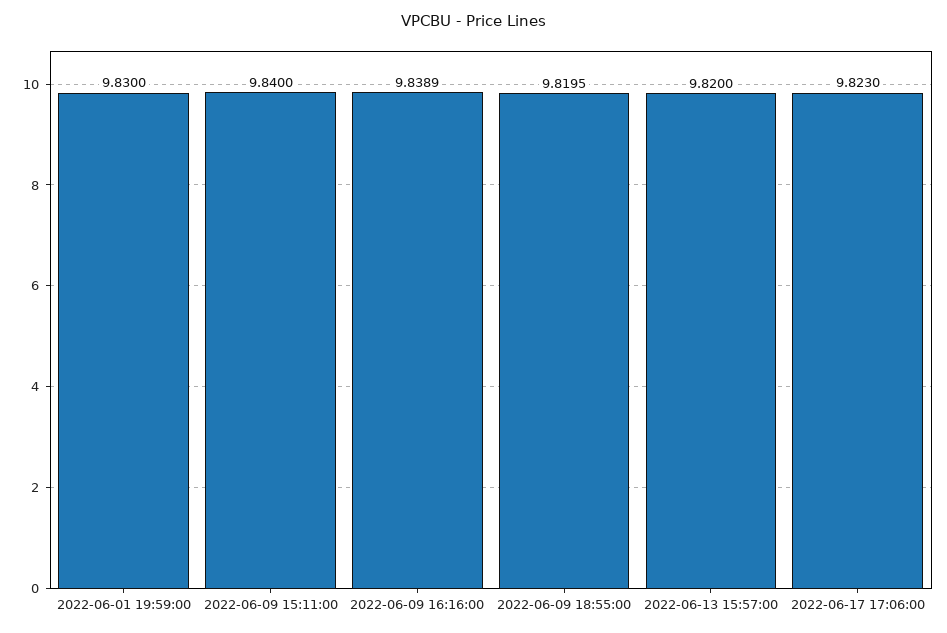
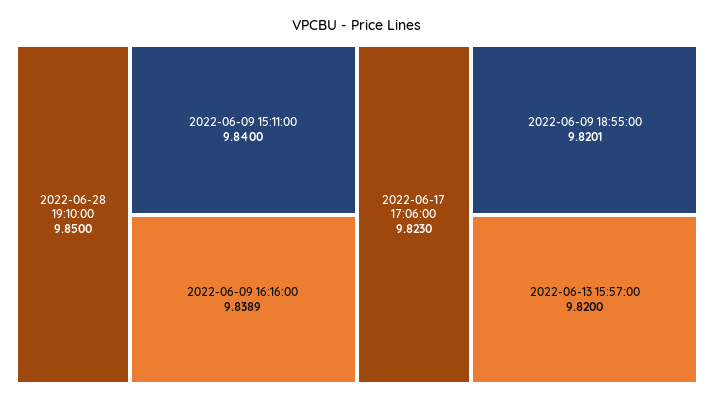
2022-06-01 19:59:00: 9.83 -> none
2022-06-09 18:55:00: 9.8195 -> 9.8201
2022-06-28 19:10:00: none -> 9.85

